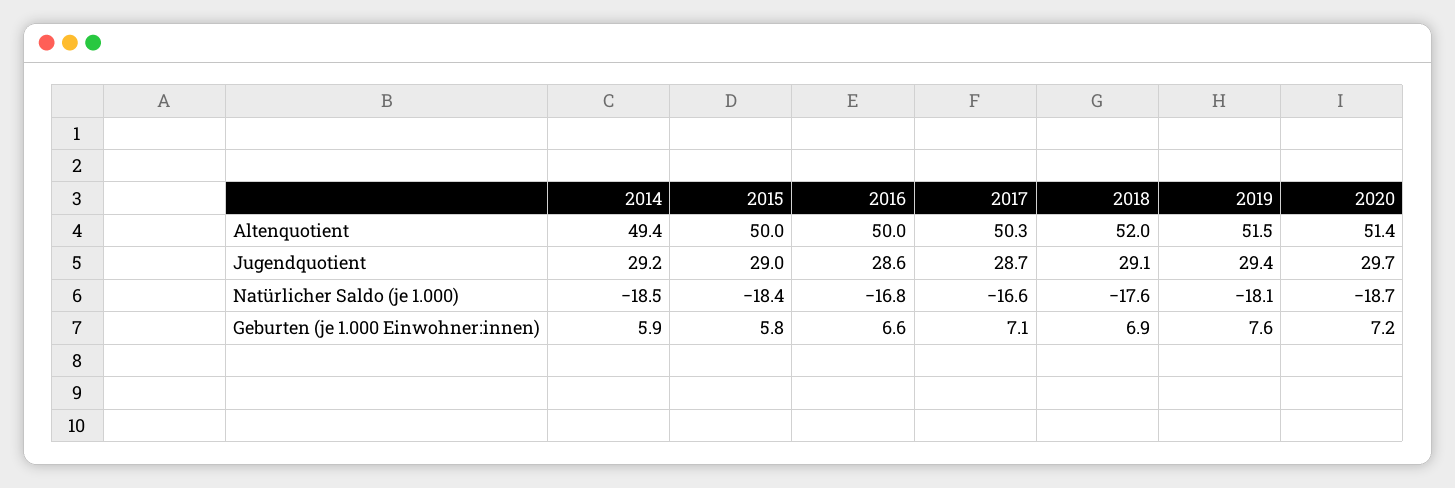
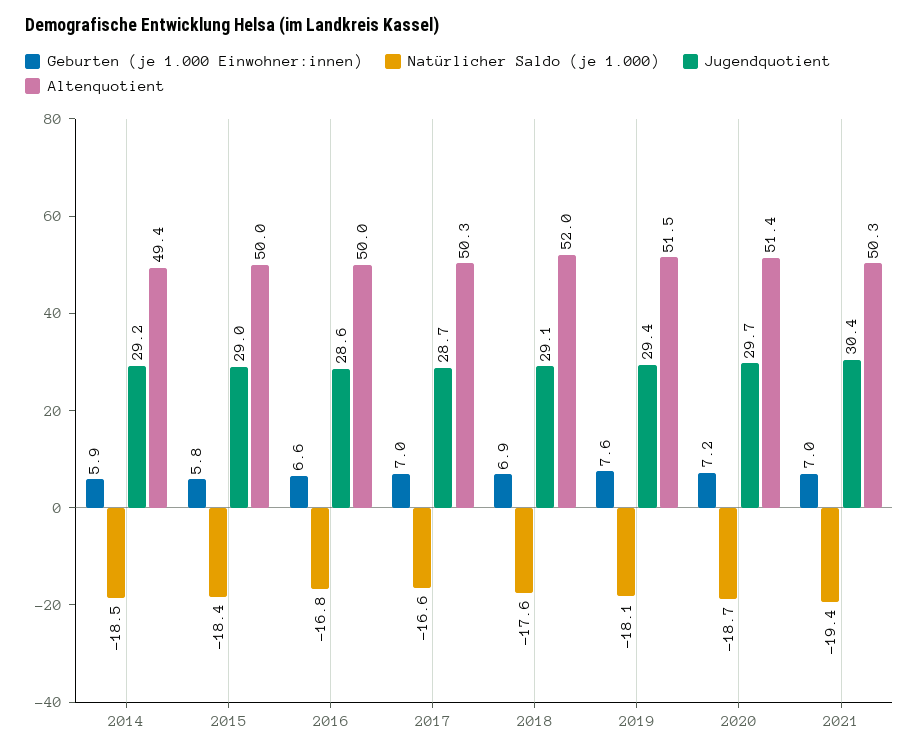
Geburten (je 1.000 Einwohner:innen), 2017: 7.1 -> 7
Geburten (je 1.000 Einwohner:innen), 2021: none -> 7
Natürlicher Saldo (je 1.000), 2021: none -> -19.4
Jugendquotient, 2021: none -> 30.4
Altenquotient, 2021: none -> 50.3

